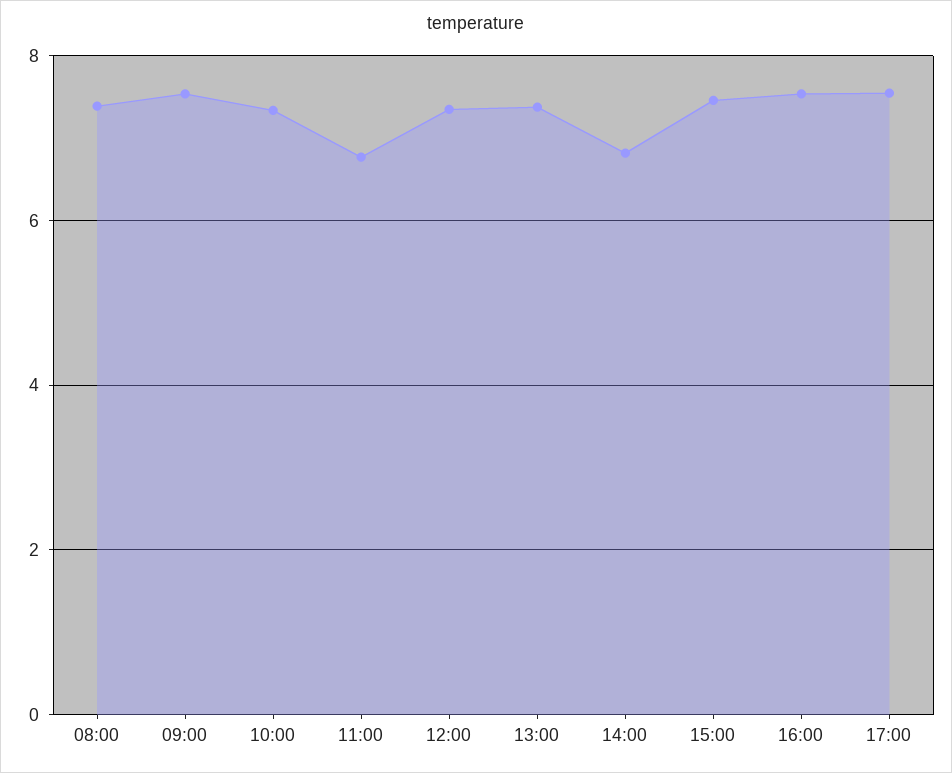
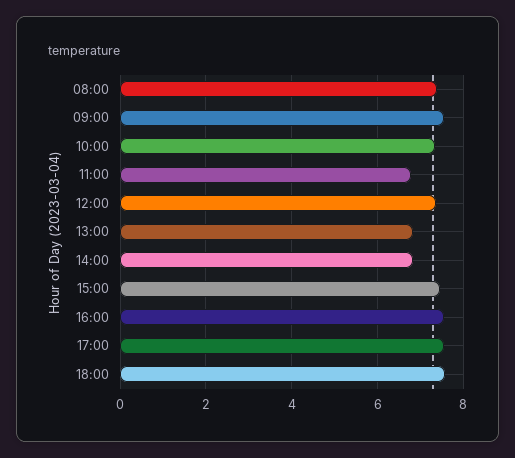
13:00: 7.4 -> 6.8
18:00: none -> 7.6

